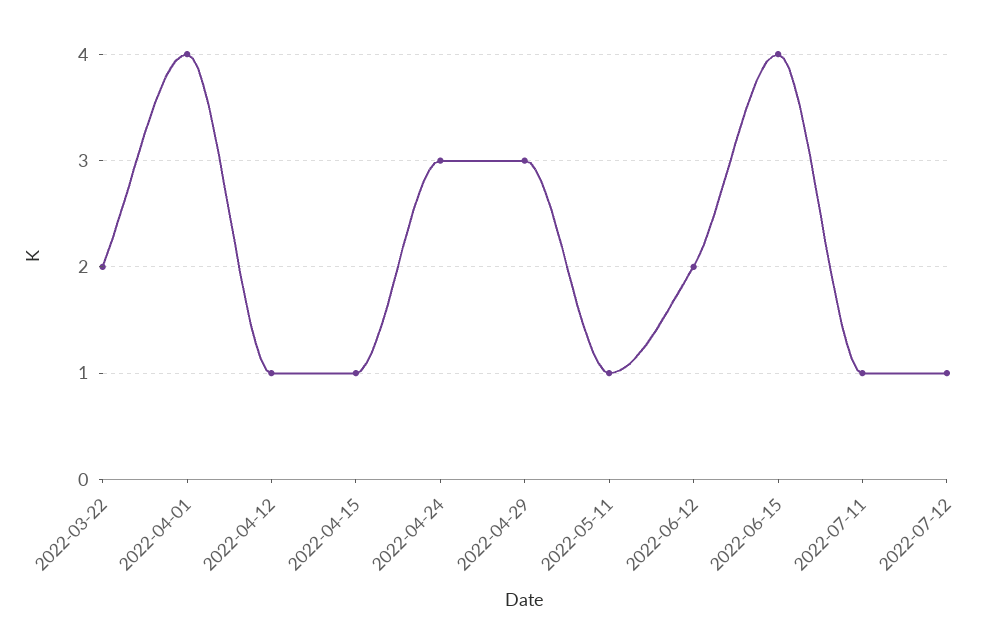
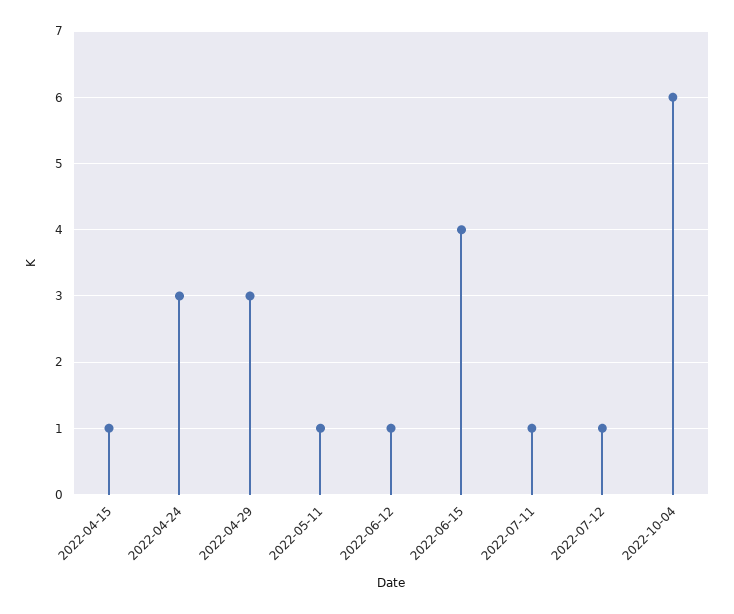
2022-03-22: 2 -> none
2022-04-01: 4 -> none
2022-04-12: 1 -> none
2022-06-12: 2 -> 1
2022-10-04: none -> 6

